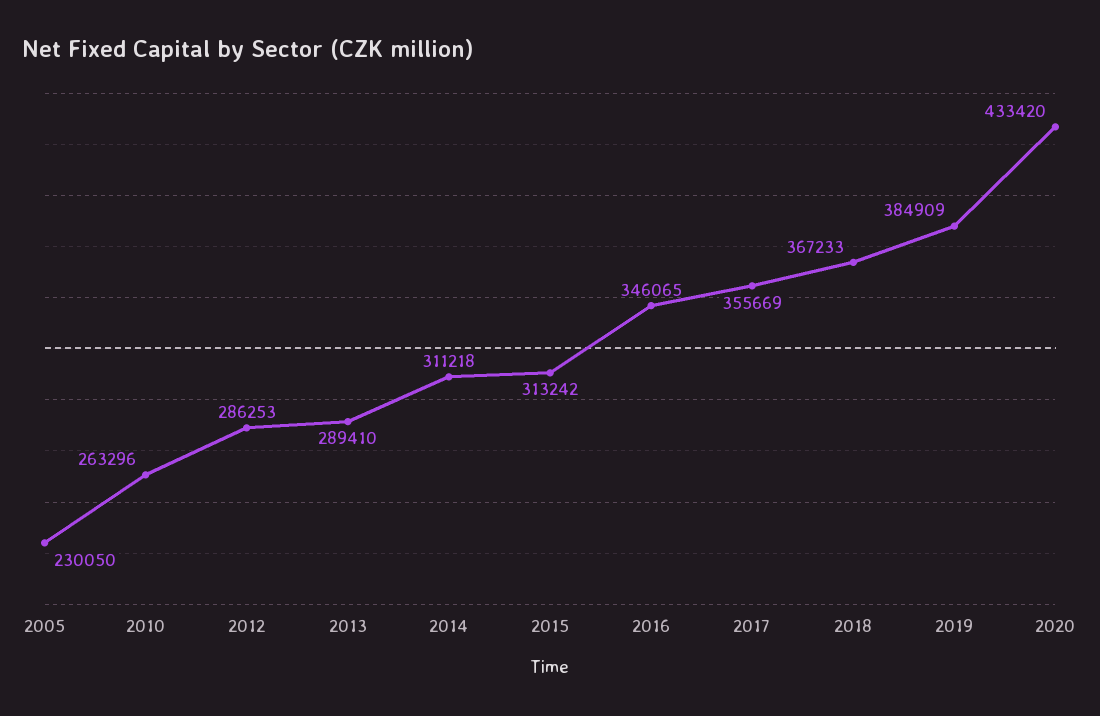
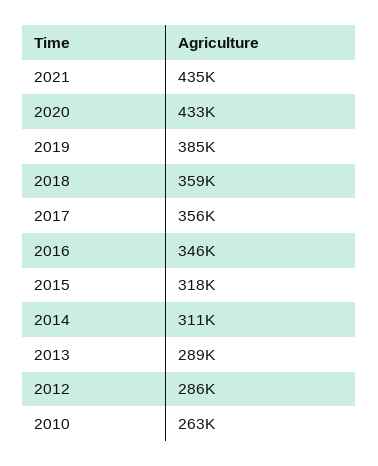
2005: 230050 -> none
2015: 313242 -> 318000
2018: 367233 -> 359000
2021: none -> 435000

